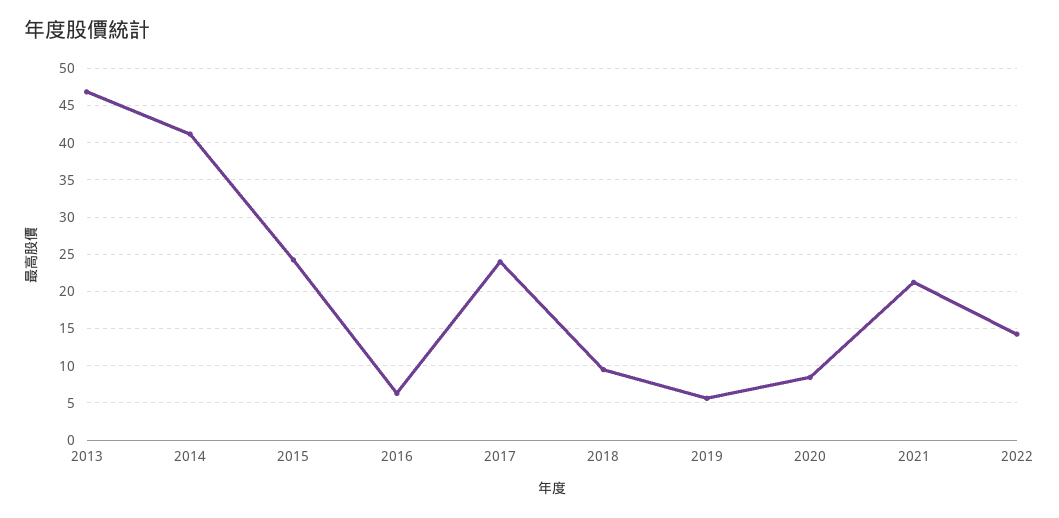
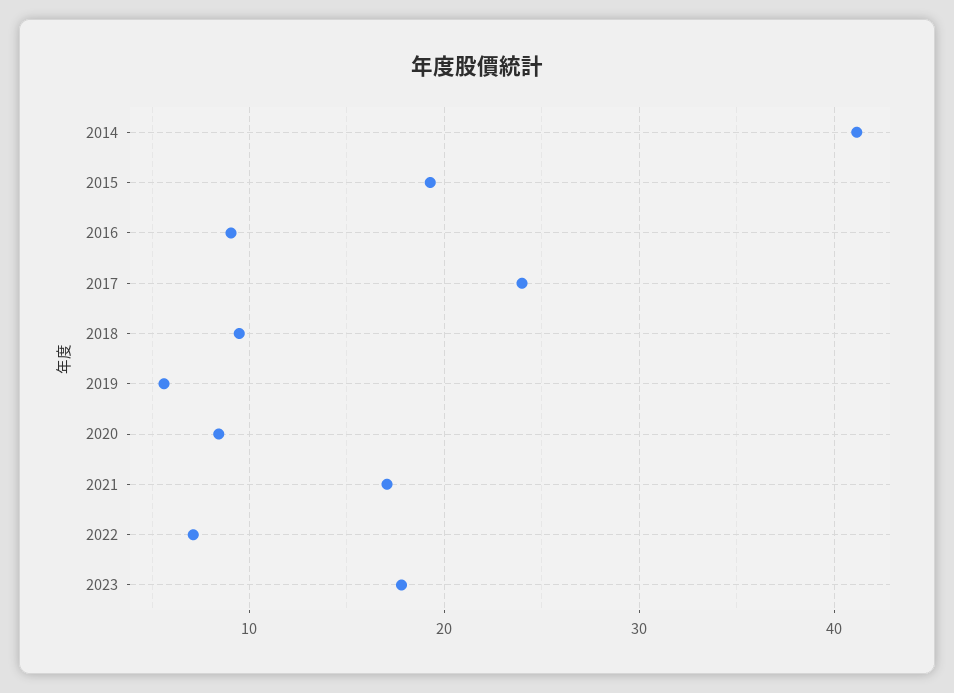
2013: 47 -> none
2015: 24 -> 19
2016: 6 -> 9
2021: 21 -> 17
2022: 14 -> 7
2023: none -> 18

